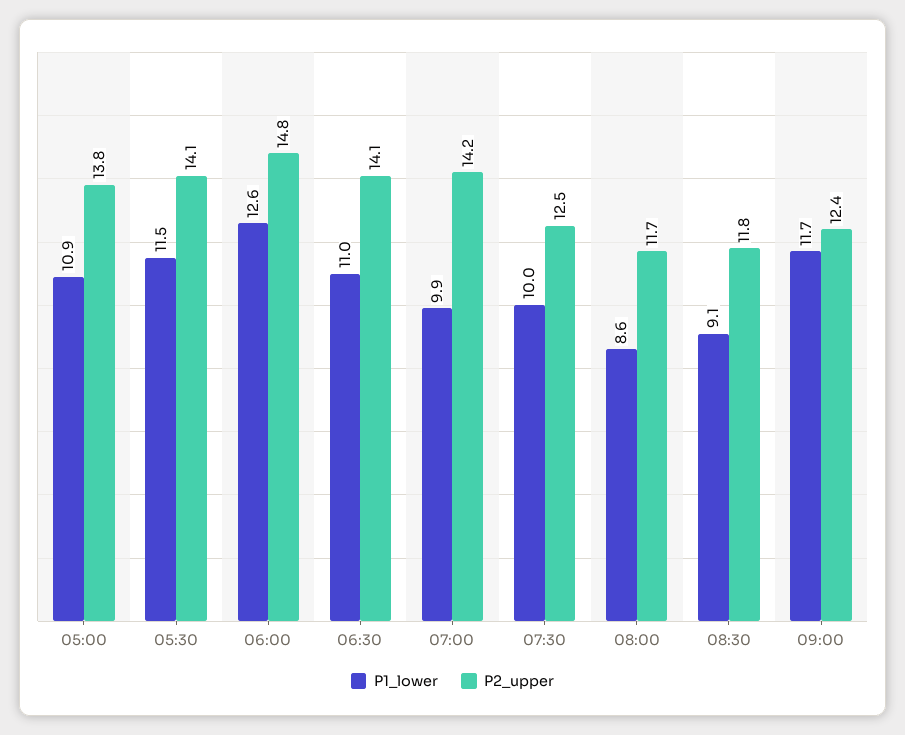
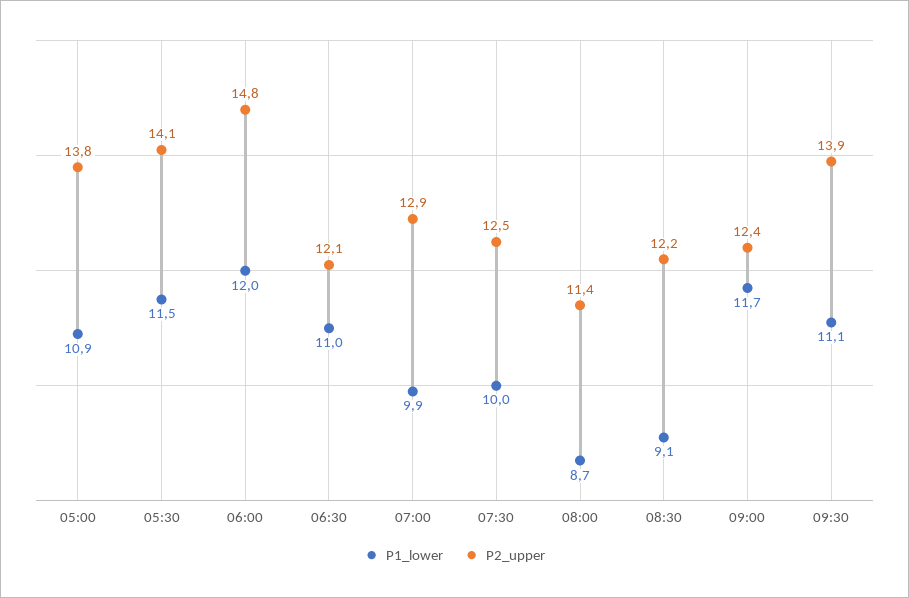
P1_lower, 06:00: 12.6 -> 12
P2_upper, 06:30: 14.1 -> 12.1
P2_upper, 07:00: 14.2 -> 12.9
P1_lower, 08:00: 8.6 -> 8.7
P2_upper, 08:00: 11.7 -> 11.4
P2_upper, 08:30: 11.8 -> 12.2
P1_lower, 09:30: none -> 11.1
P2_upper, 09:30: none -> 13.9

